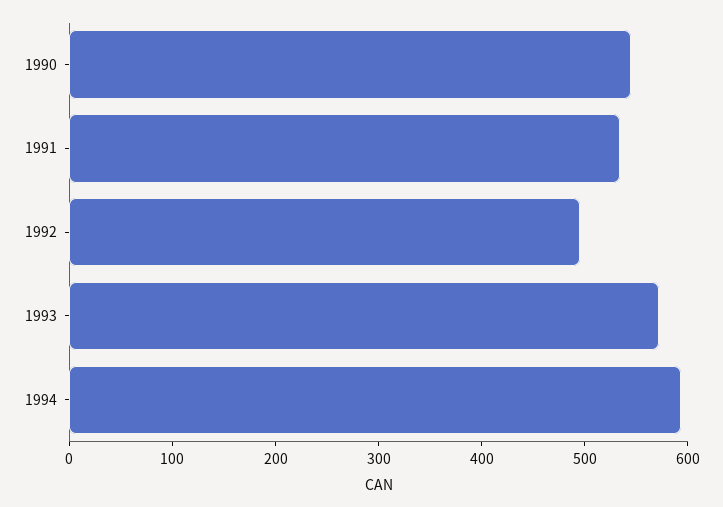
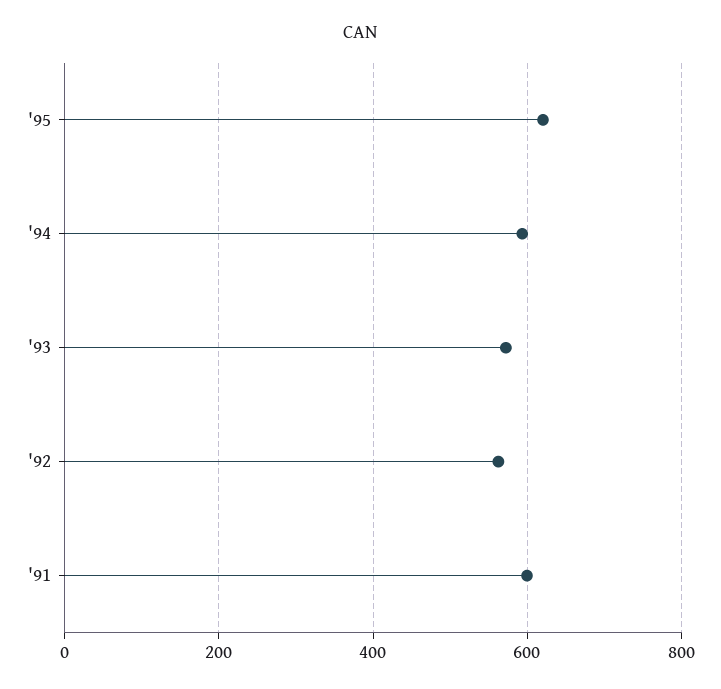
1990: 540 -> none
1991: 540 -> 600
1992: 500 -> 560
'95: none -> 620

